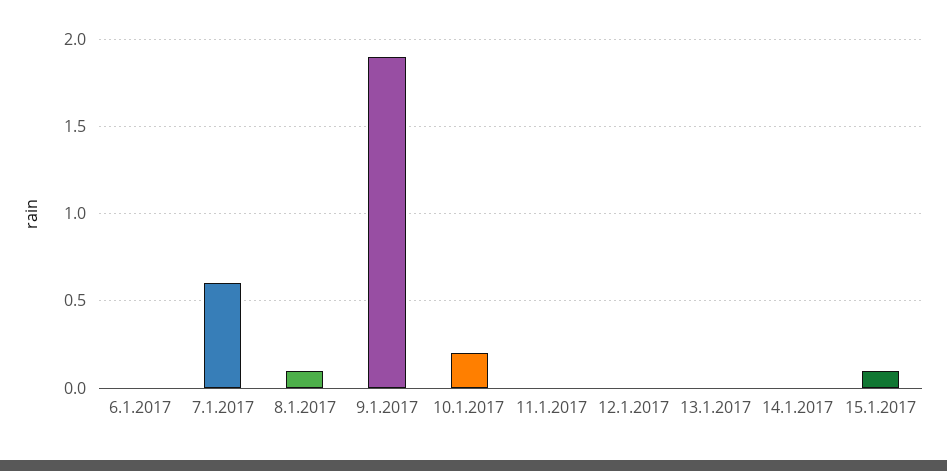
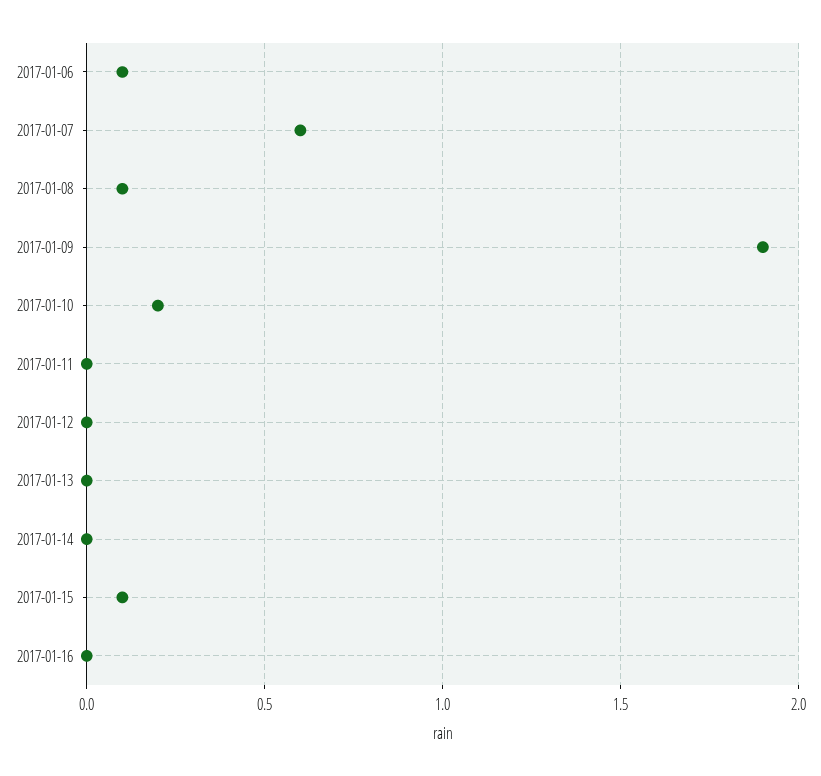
6.1.2017: 0 -> 0.1
2017-01-16: none -> 0

